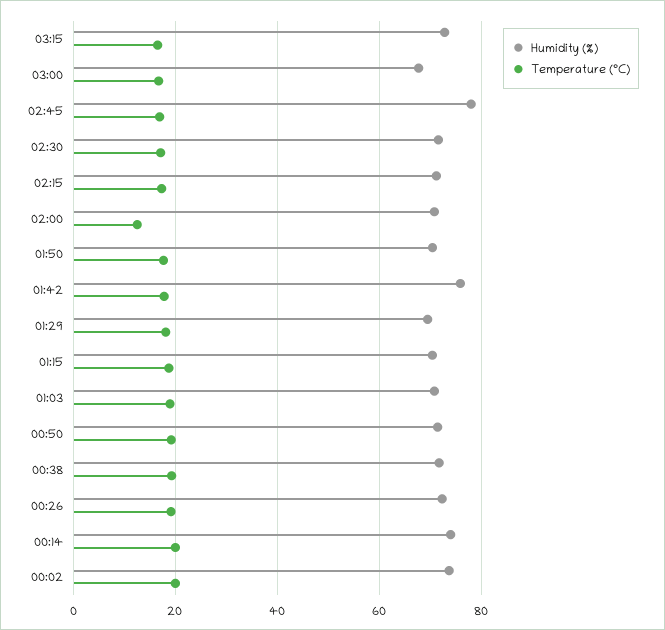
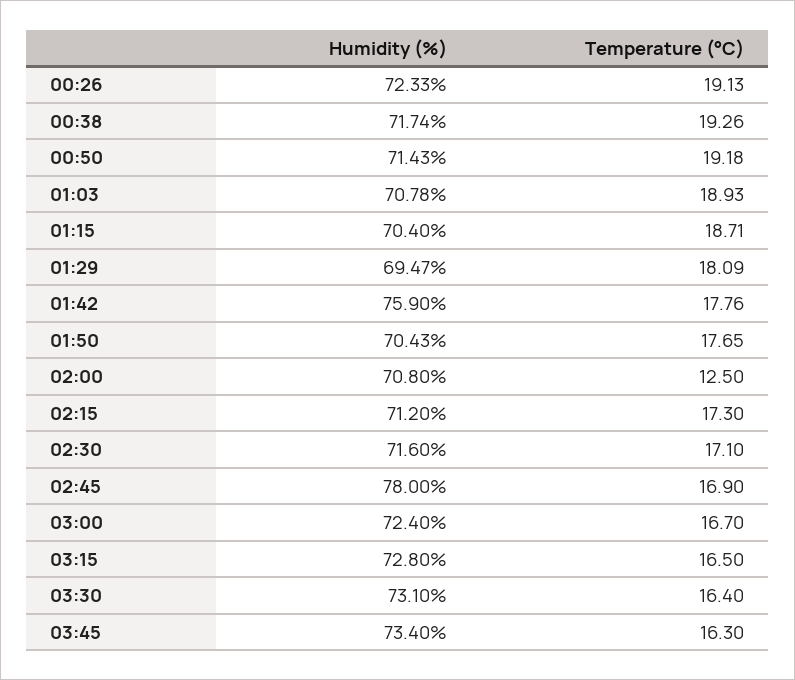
Humidity (%), 03:00: 68 -> 72.4
Humidity (%), 00:14: 74 -> none
Temperature (°C), 00:14: 20 -> none
Humidity (%), 00:02: 74 -> none
Temperature (°C), 00:02: 20 -> none
Humidity (%), 03:30: none -> 73.1
Temperature (°C), 03:30: none -> 16.4
Humidity (%), 03:45: none -> 73.4
Temperature (°C), 03:45: none -> 16.3

